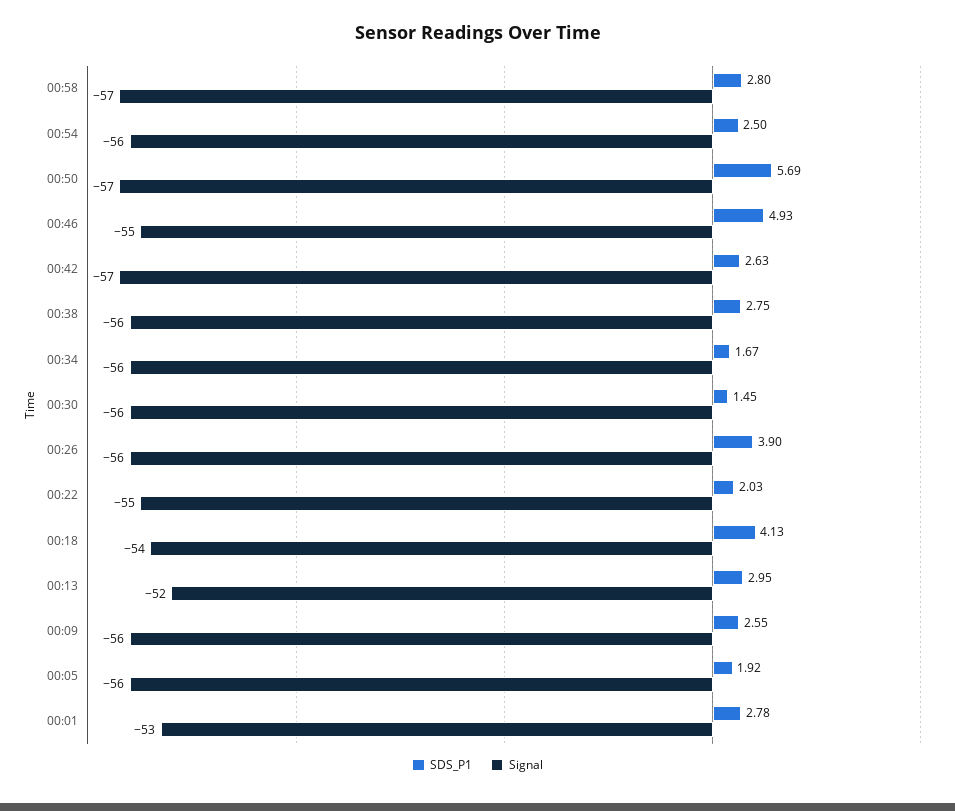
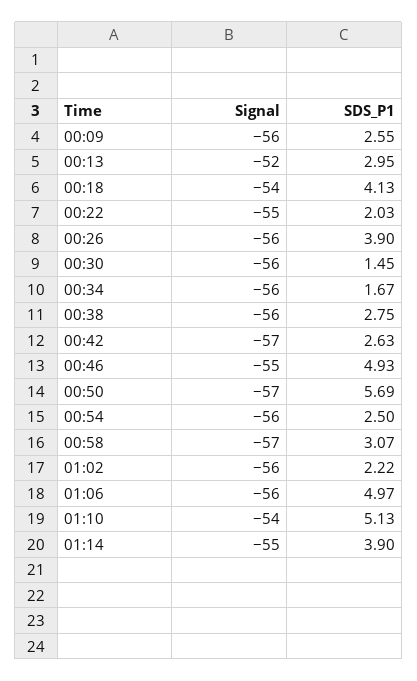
SDS_P1, 00:58: 2.8 -> 3.07
SDS_P1, 00:05: 1.92 -> none
Signal, 00:05: -56 -> none
SDS_P1, 00:01: 2.78 -> none
Signal, 00:01: -53 -> none
Signal, 01:02: none -> -56
SDS_P1, 01:02: none -> 2.22
Signal, 01:06: none -> -56
SDS_P1, 01:06: none -> 4.97
Signal, 01:10: none -> -54
SDS_P1, 01:10: none -> 5.13
Signal, 01:14: none -> -55
SDS_P1, 01:14: none -> 3.9

